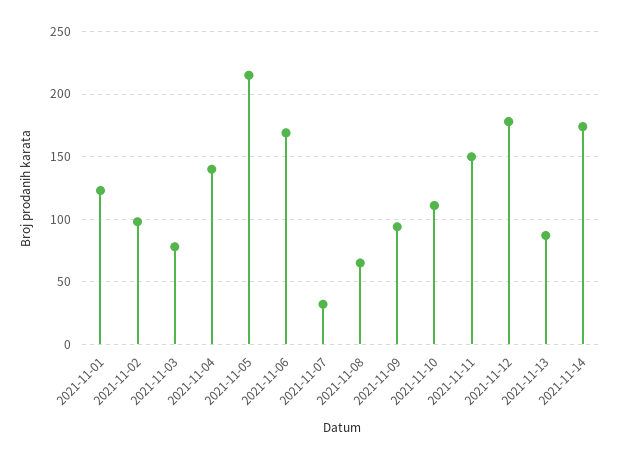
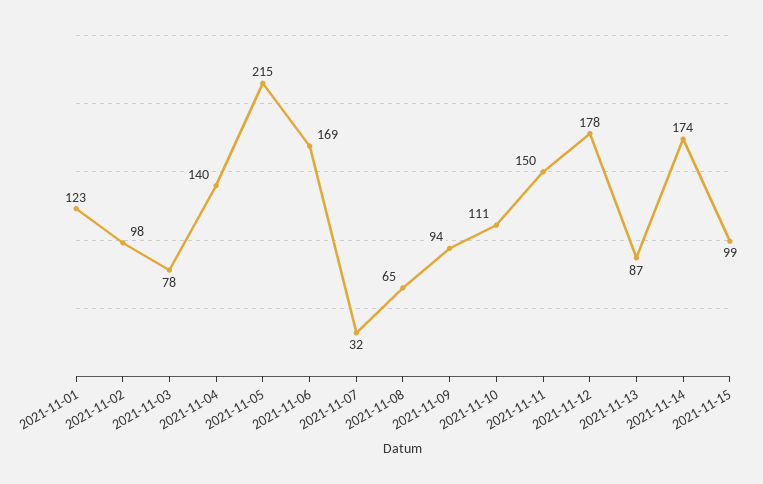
2021-11-15: none -> 99

